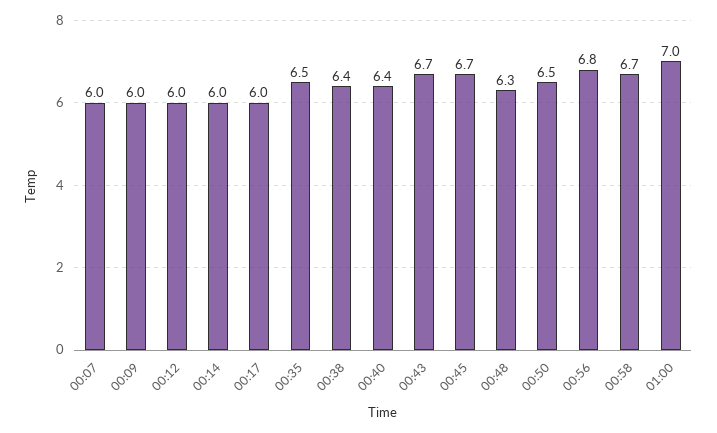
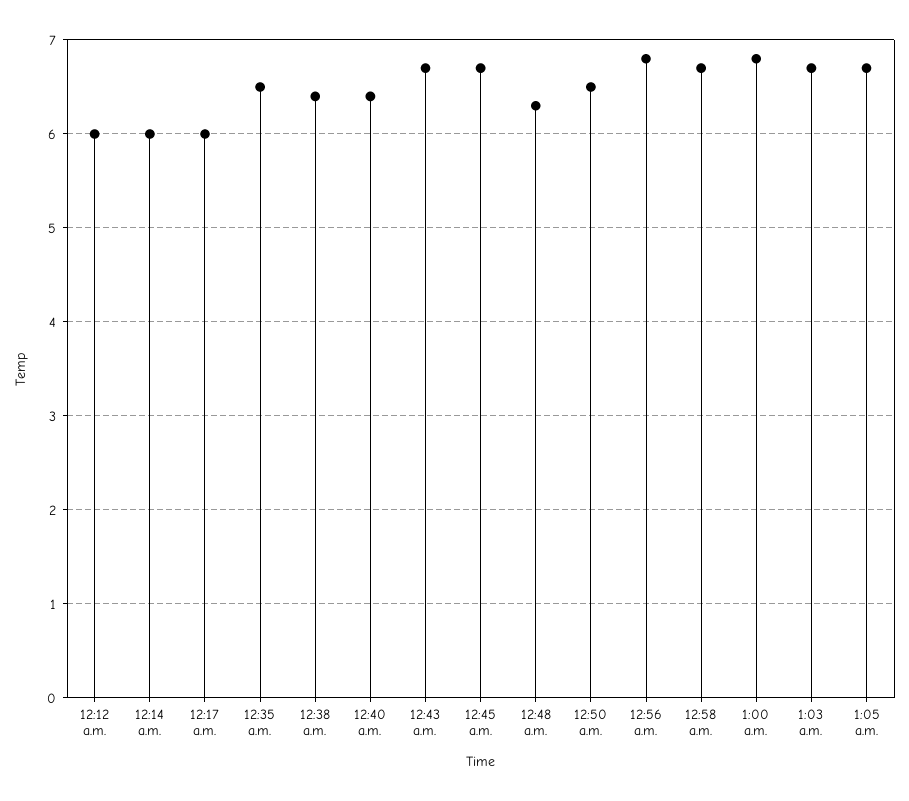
00:07: 6 -> none
00:09: 6 -> none
01:00: 7 -> 6.8
1:03 a.m.: none -> 6.7
1:05 a.m.: none -> 6.7

